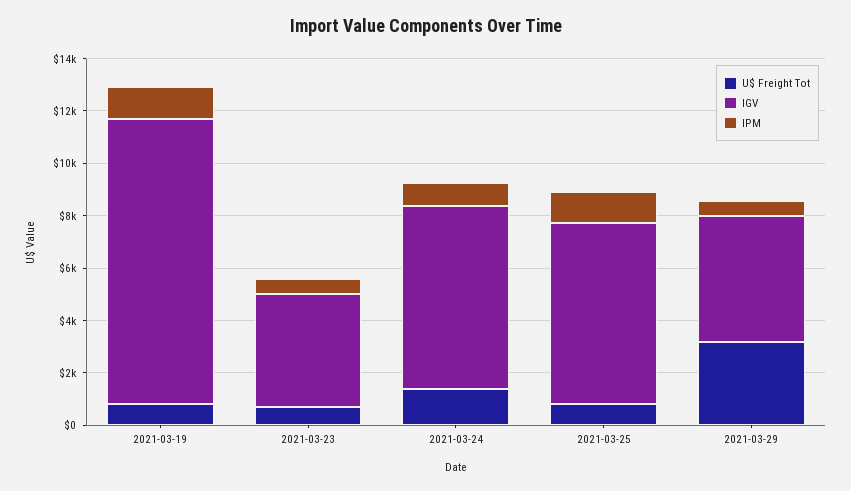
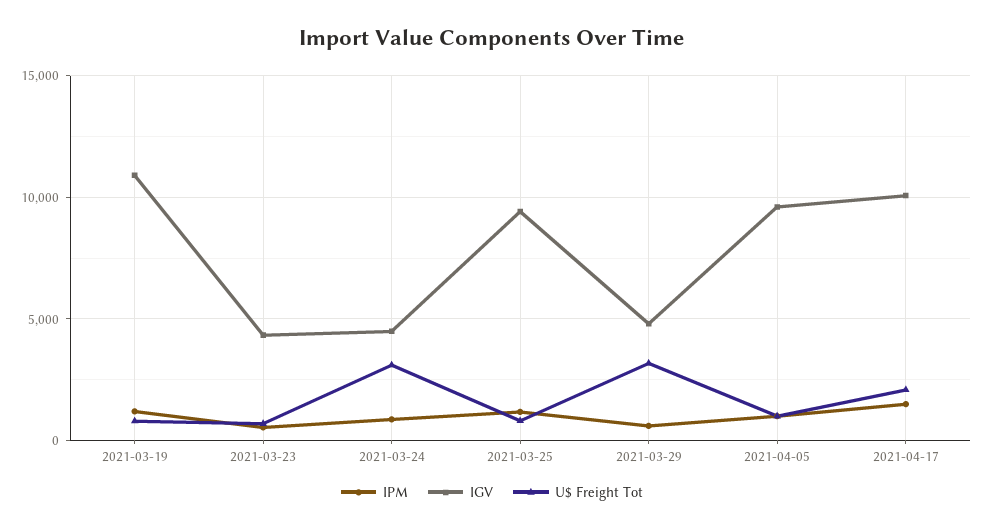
U$ Freight Tot, 2021-03-24: 1500 -> 3000
IGV, 2021-03-24: 7000 -> 4500
IGV, 2021-03-25: 7000 -> 9500
IPM, 2021-04-05: none -> 1000
IGV, 2021-04-05: none -> 9500
U$ Freight Tot, 2021-04-05: none -> 1000
IPM, 2021-04-17: none -> 1500
IGV, 2021-04-17: none -> 10000
U$ Freight Tot, 2021-04-17: none -> 2000

